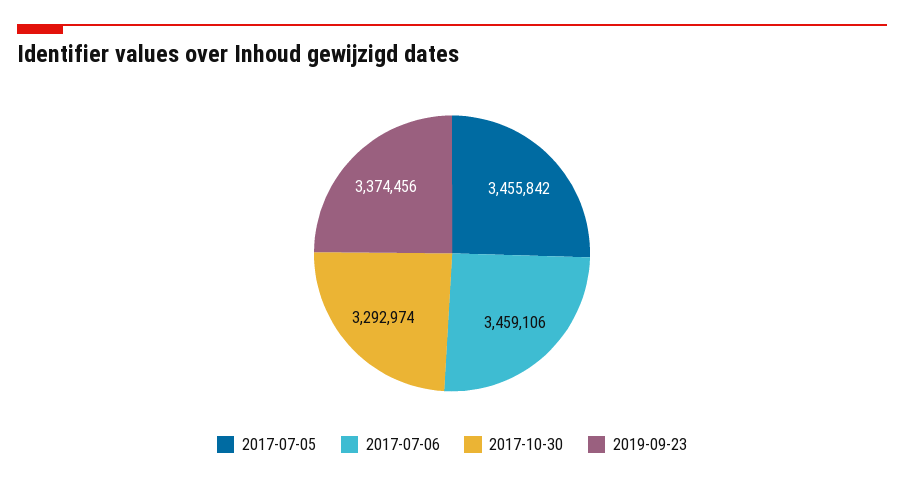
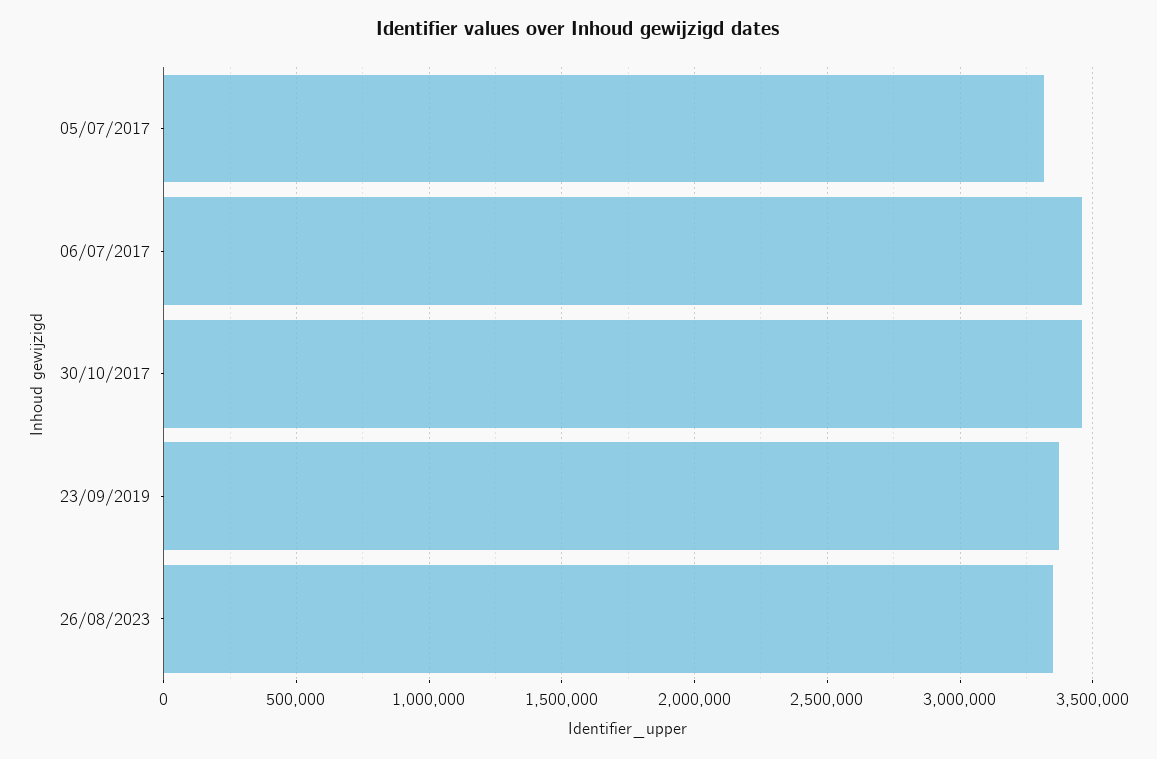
2017-07-05: 3455842 -> 3300000
2017-10-30: 3292974 -> 3450000
26/08/2023: none -> 3350000

